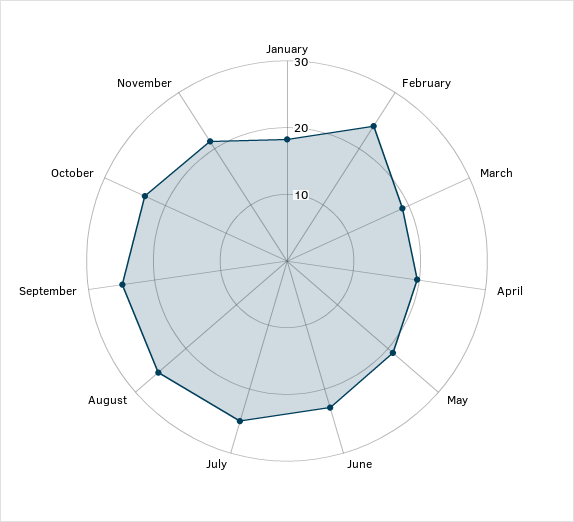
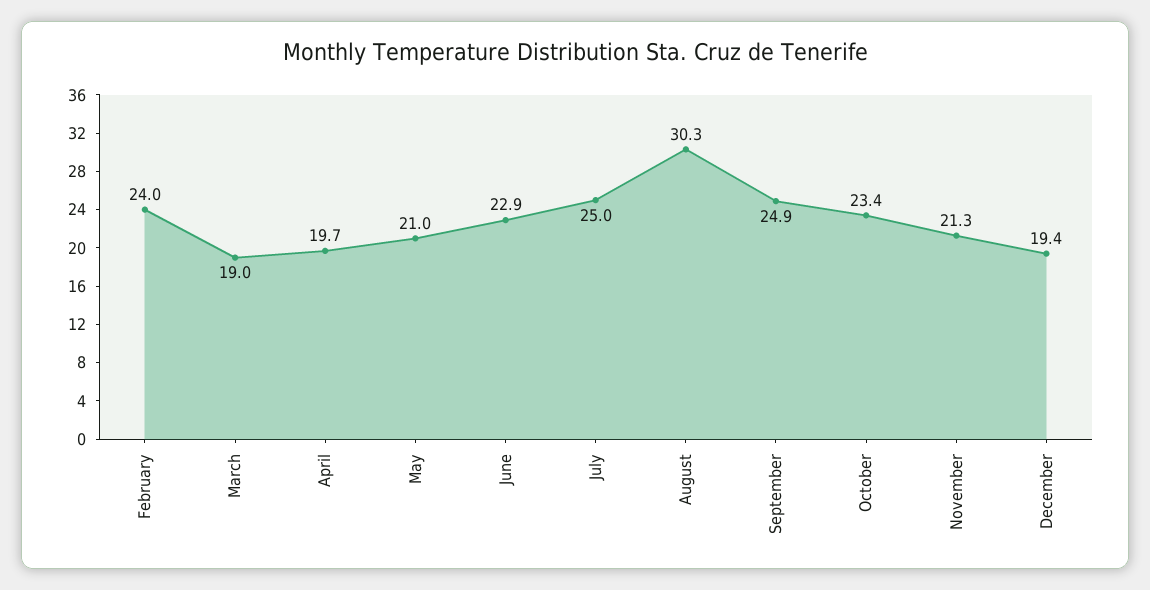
January: 18 -> none
August: 26 -> 30.3
December: none -> 19.4

